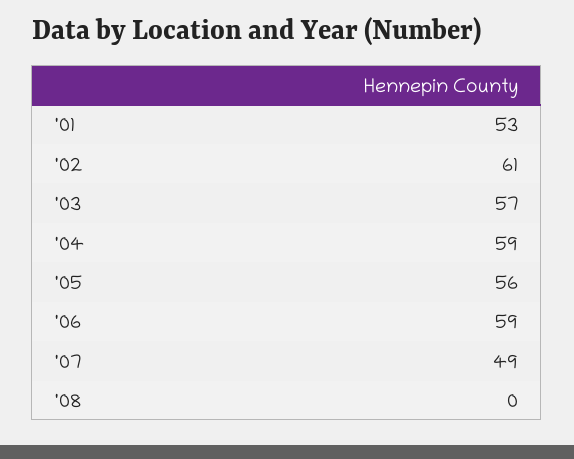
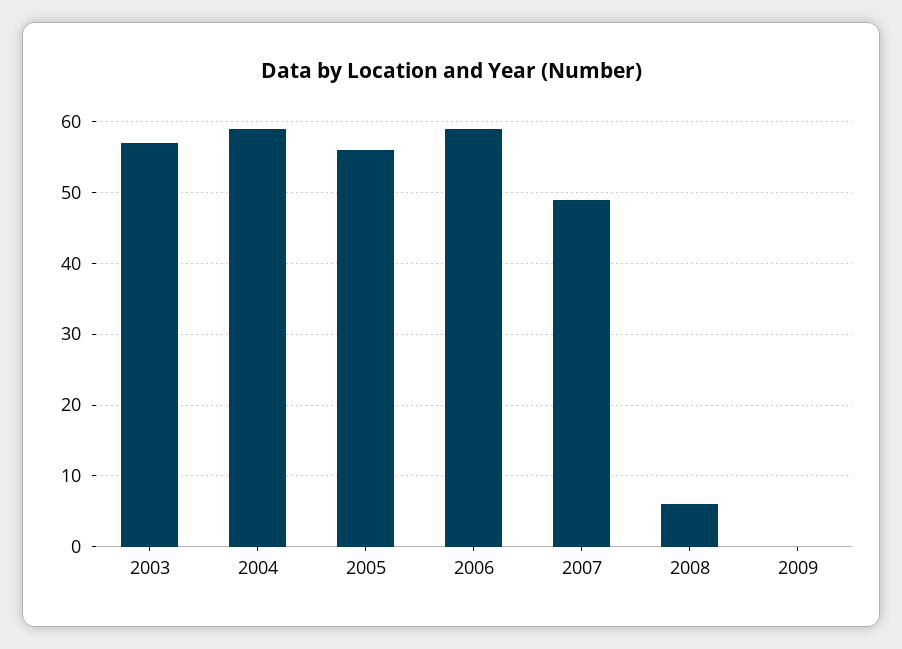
'01: 53 -> none
'02: 61 -> none
'08: 0 -> 6
2009: none -> 0

